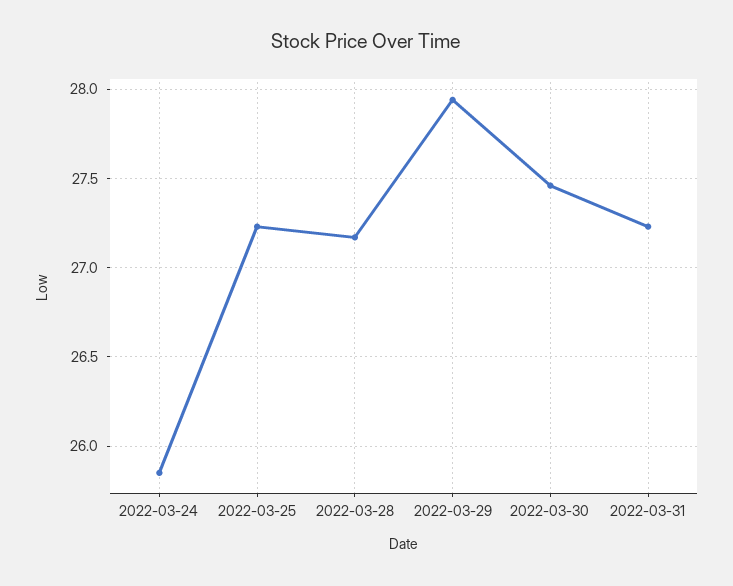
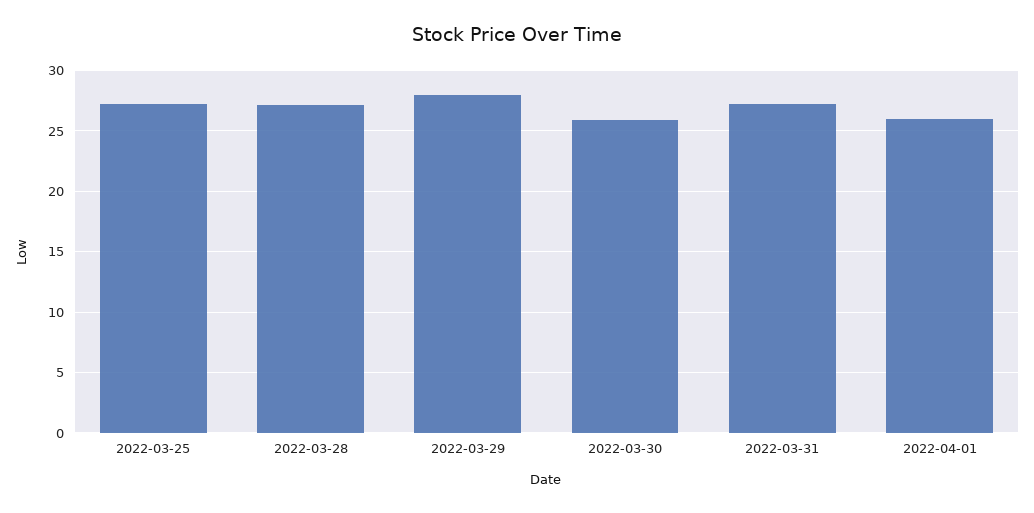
2022-03-24: 25.85 -> none
2022-03-30: 27.45 -> 26
2022-04-01: none -> 26

